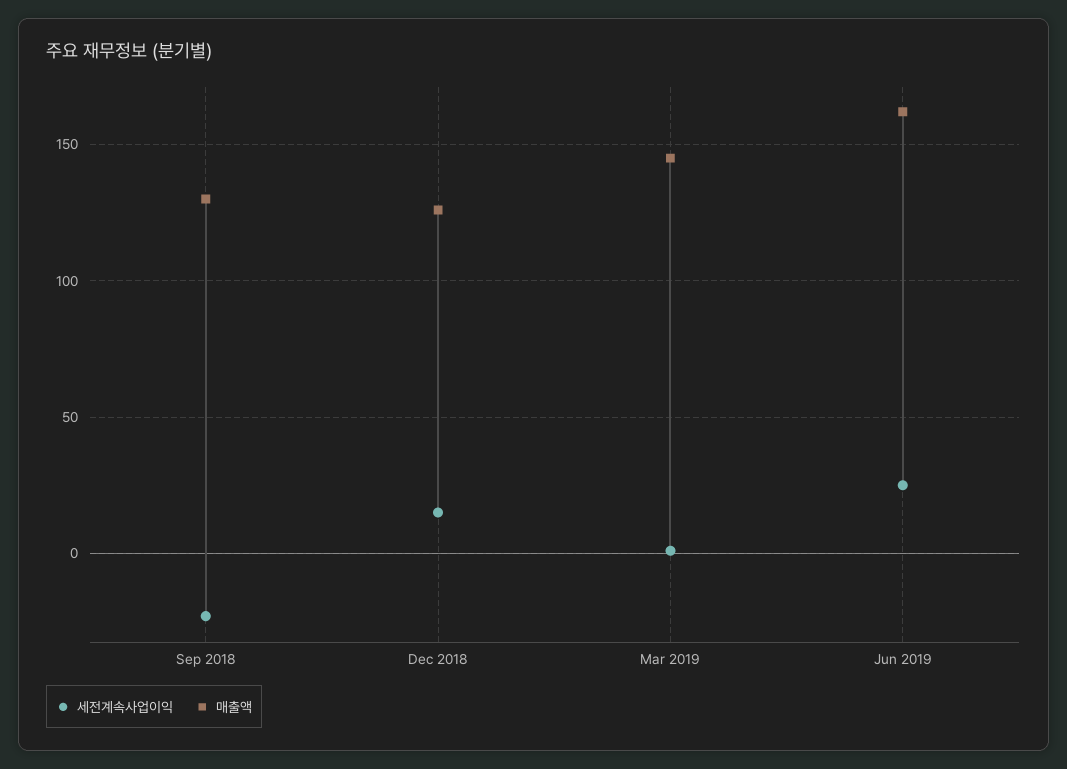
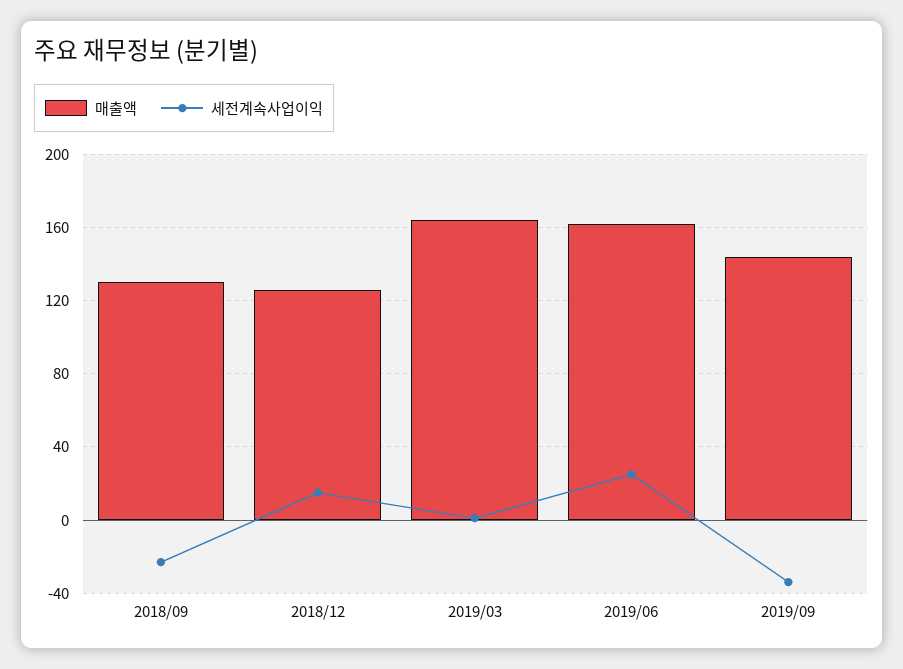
매출액, Mar 2019: 145 -> 165
매출액, 2019/09: none -> 145
세전계속사업이익, 2019/09: none -> -35

